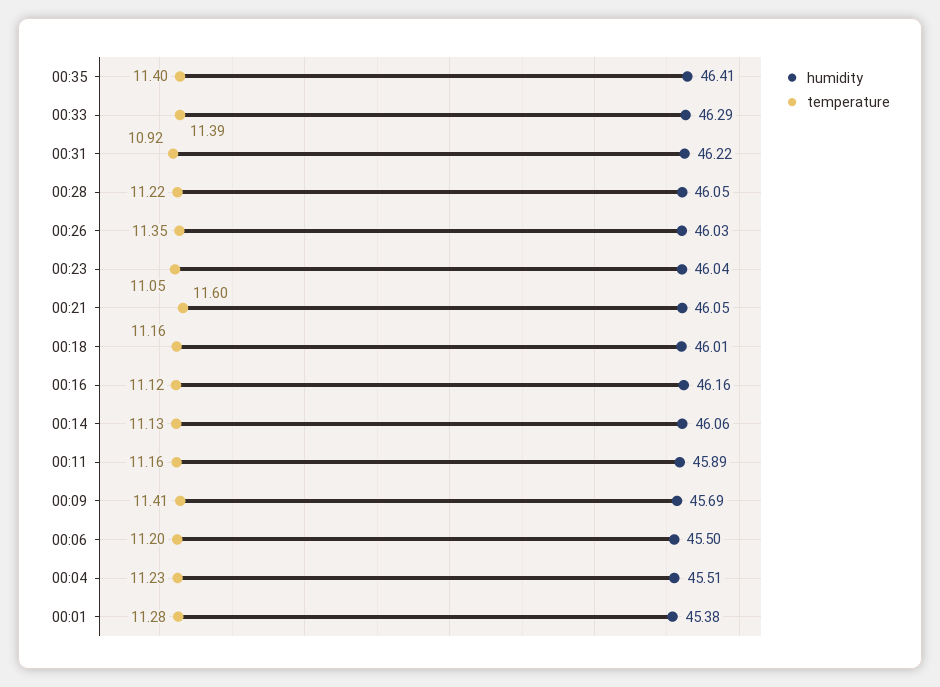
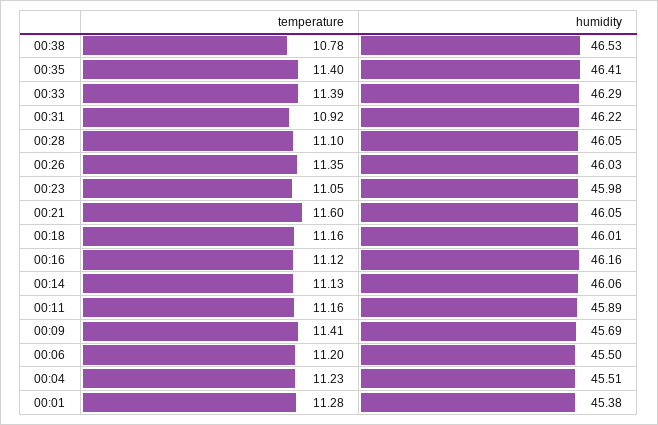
temperature, 00:28: 11.22 -> 11.1
humidity, 00:23: 46.04 -> 45.98
temperature, 00:38: none -> 10.78
humidity, 00:38: none -> 46.53

